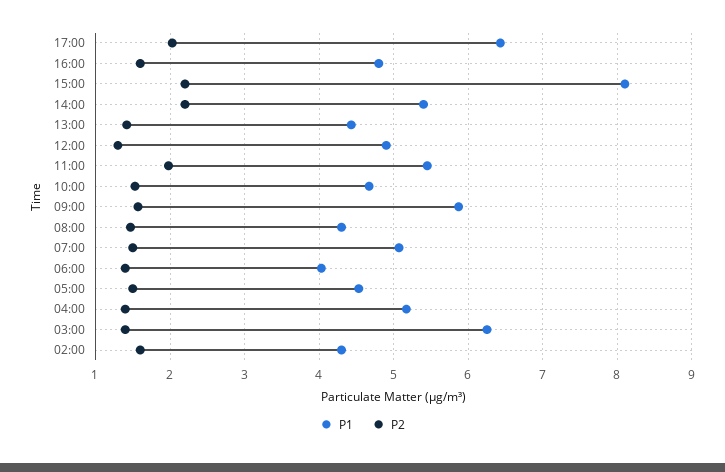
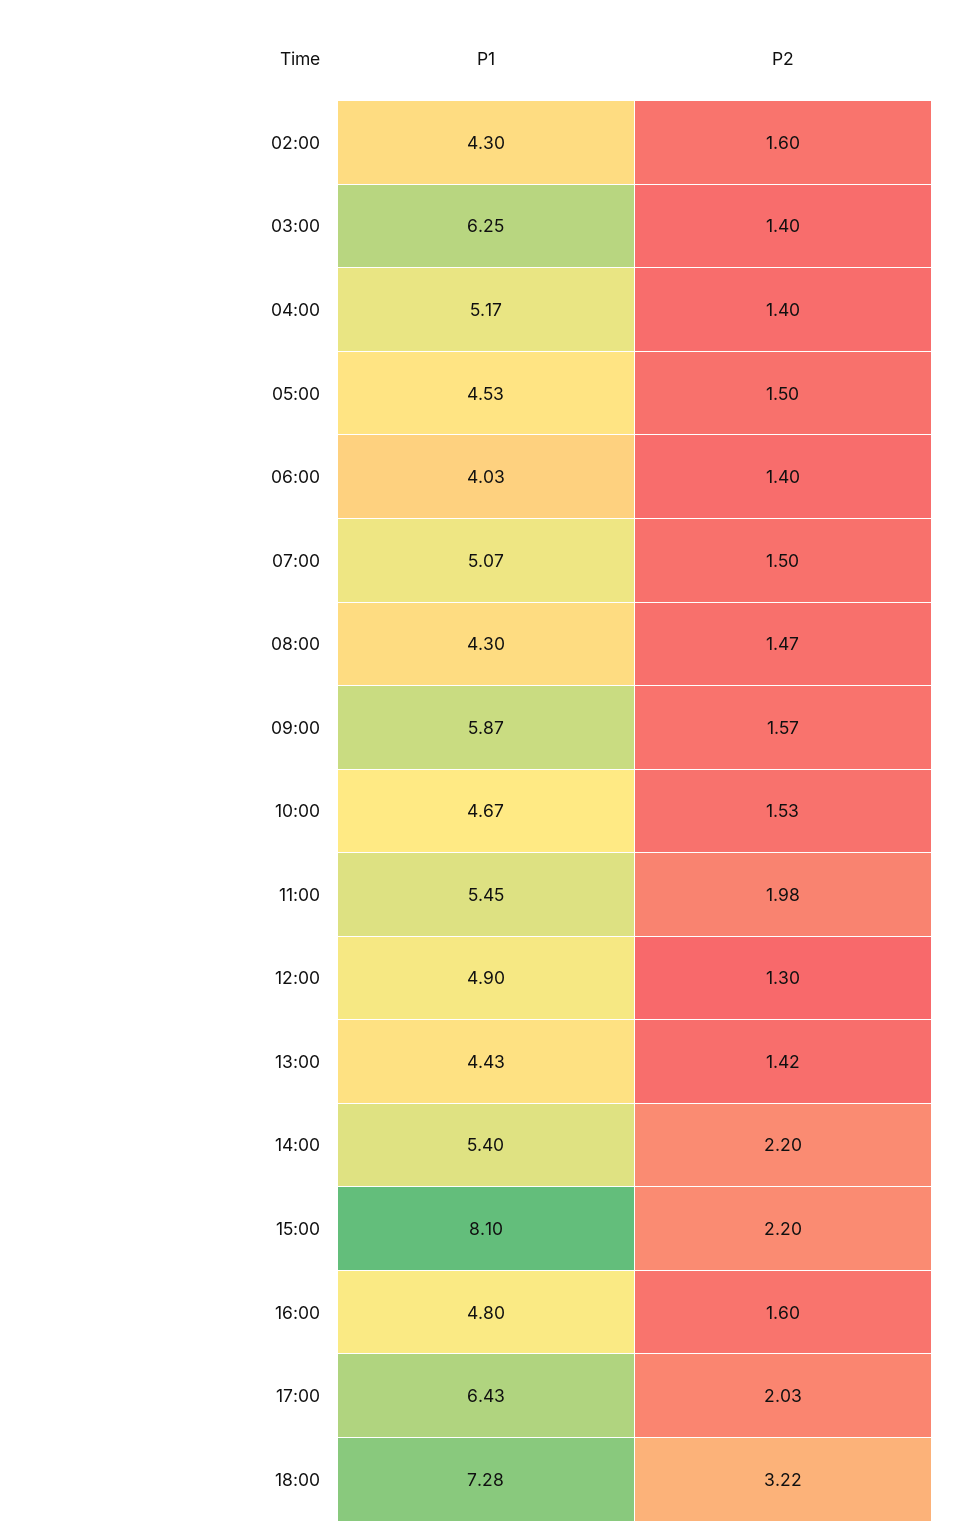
P1, 18:00: none -> 7.28
P2, 18:00: none -> 3.22

